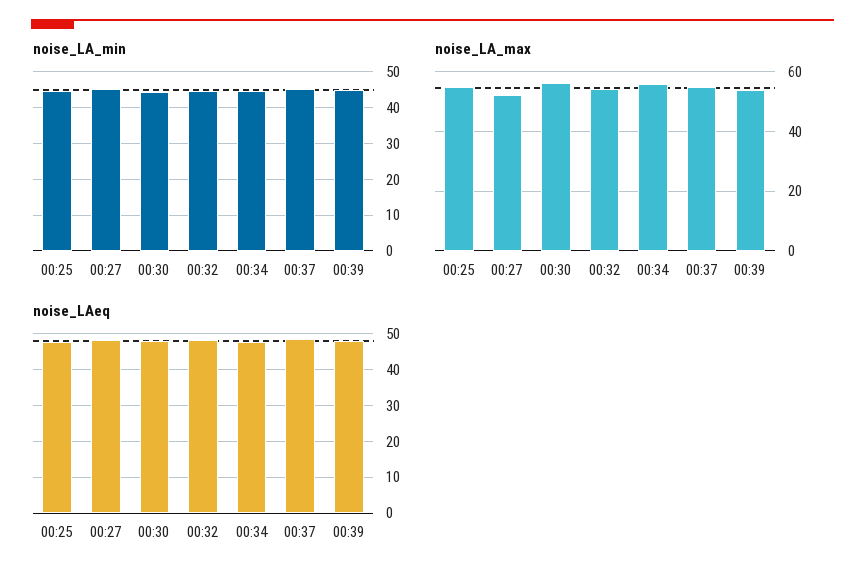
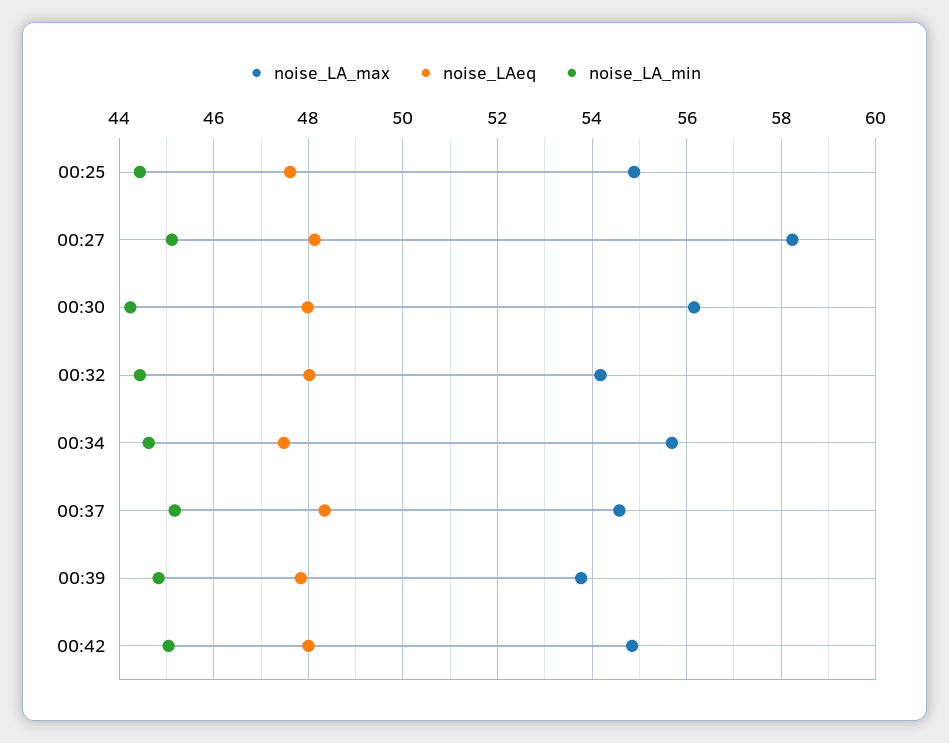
noise_LA_max, 00:27: 52.5 -> 58.2
noise_LA_max, 00:42: none -> 54.8
noise_LAeq, 00:42: none -> 48
noise_LA_min, 00:42: none -> 45

